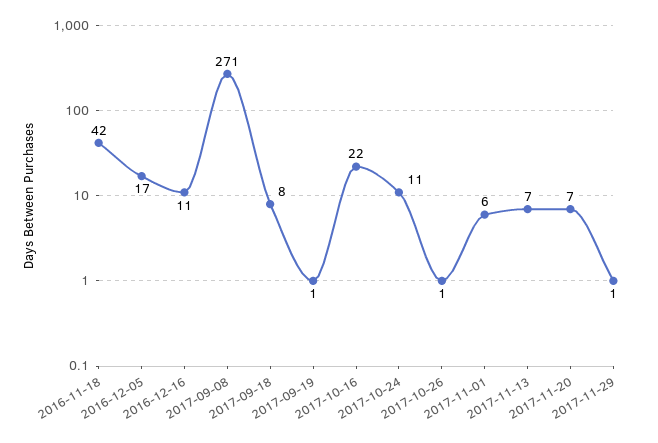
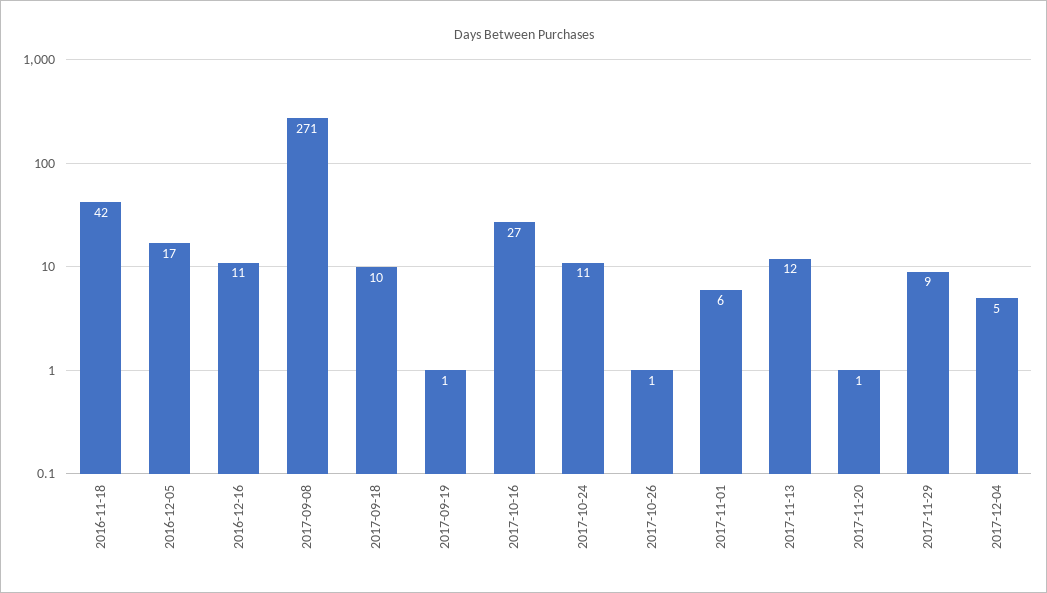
2017-09-18: 8 -> 10
2017-10-16: 22 -> 27
2017-11-13: 7 -> 12
2017-11-20: 7 -> 1
2017-11-29: 1 -> 9
2017-12-04: none -> 5

